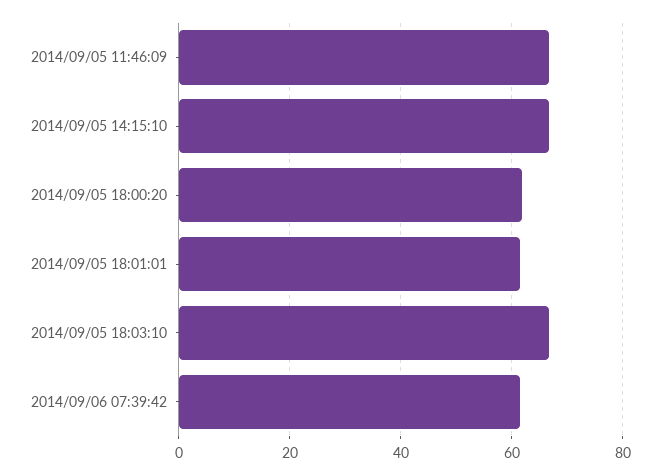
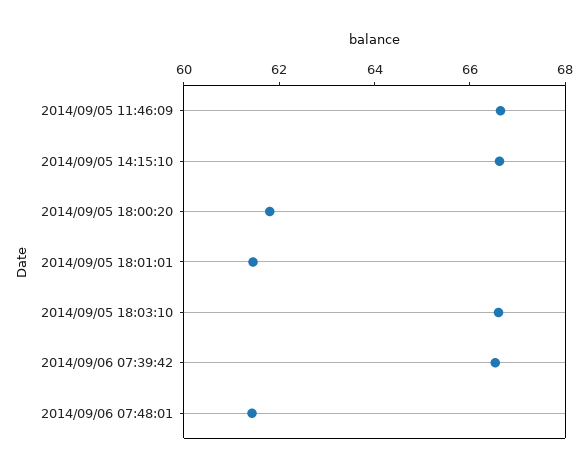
2014/09/06 07:39:42: 62 -> 66.5
2014/09/06 07:48:01: none -> 61.5

